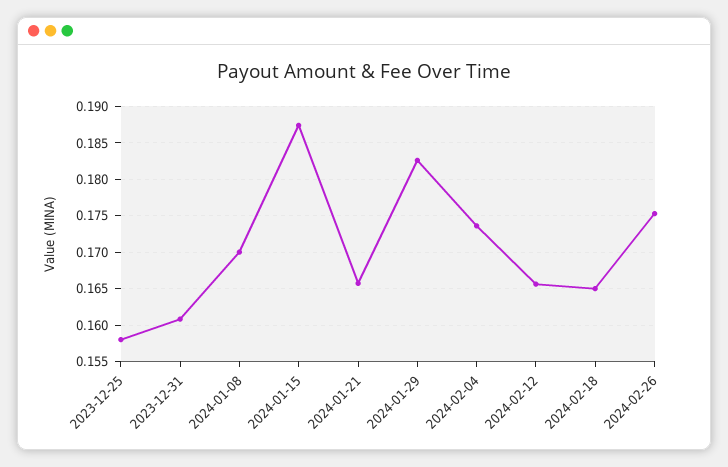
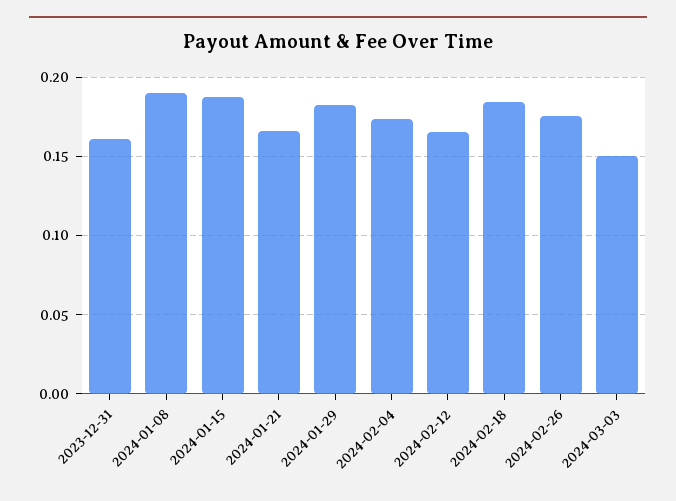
2023-12-25: 0.158 -> none
2024-01-08: 0.17 -> 0.19
2024-02-18: 0.165 -> 0.185
2024-03-03: none -> 0.15

